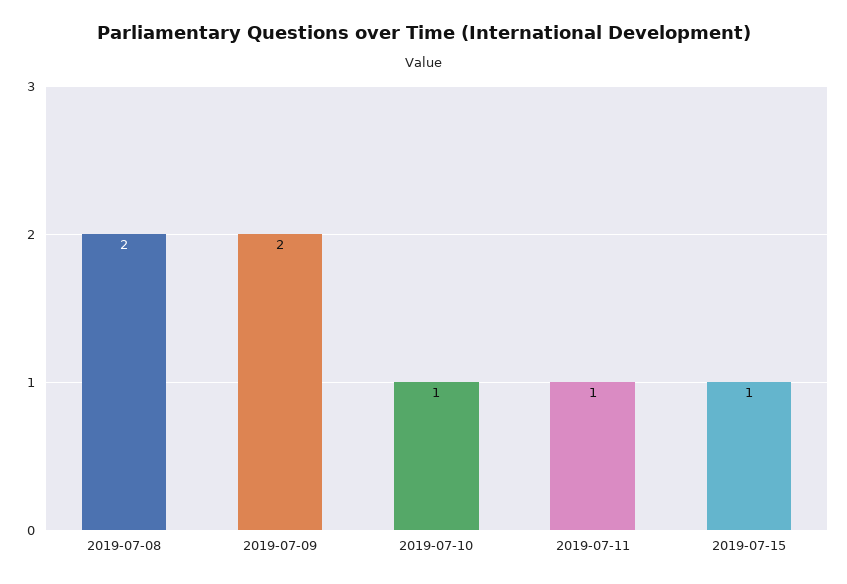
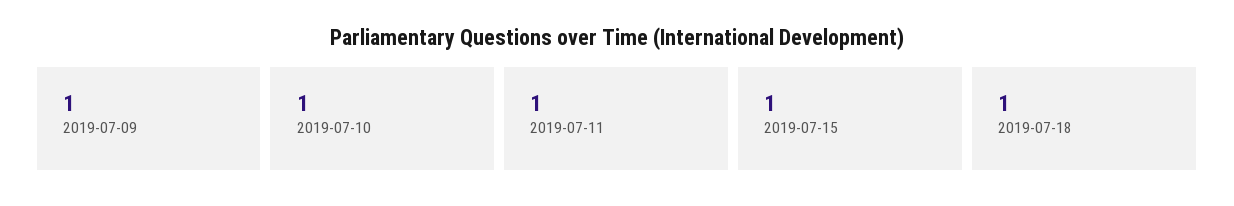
2019-07-08: 2 -> none
2019-07-09: 2 -> 1
2019-07-18: none -> 1

